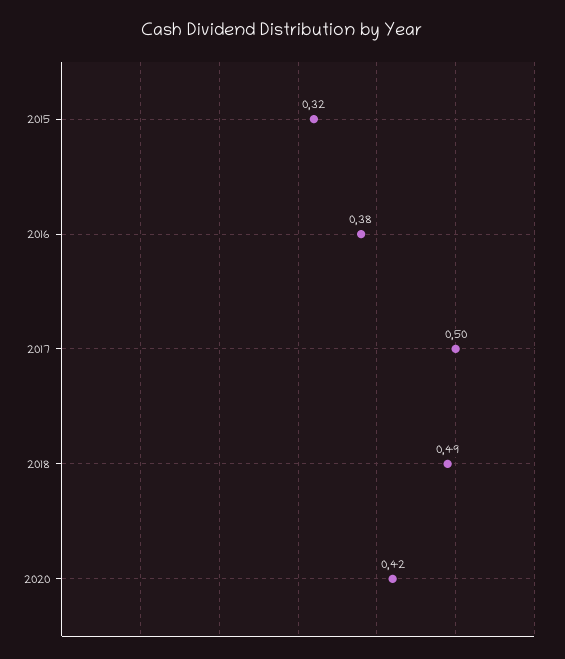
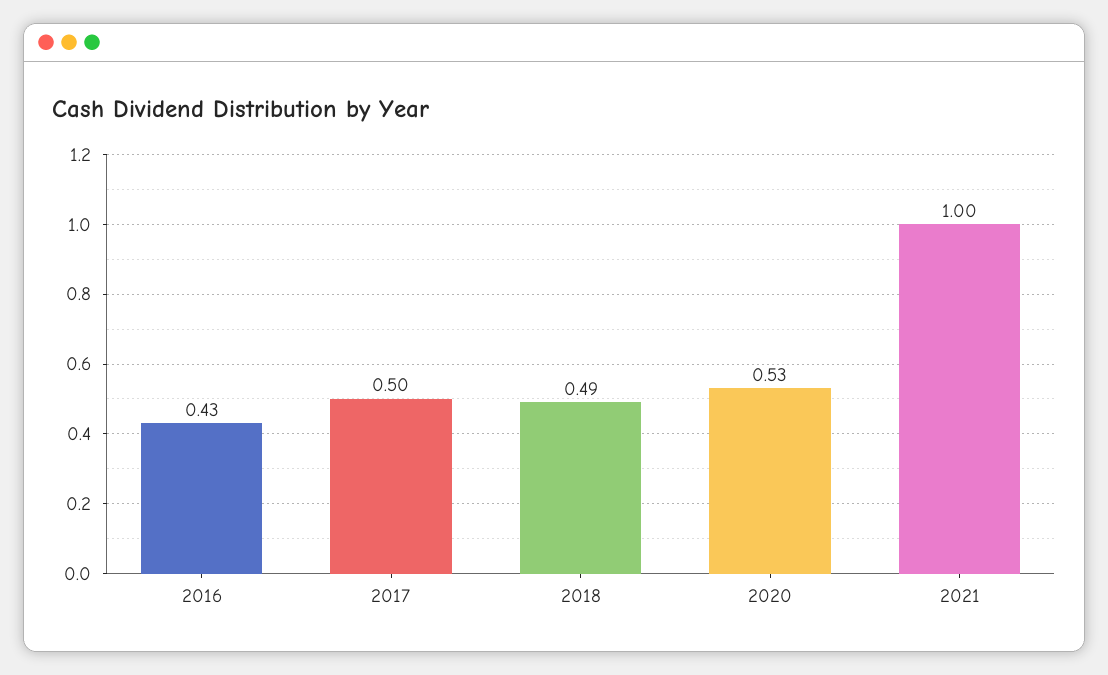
2015: 0.32 -> none
2016: 0.38 -> 0.43
2020: 0.42 -> 0.53
2021: none -> 1

